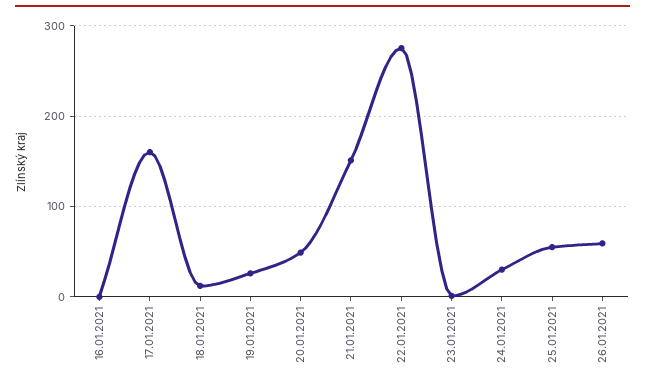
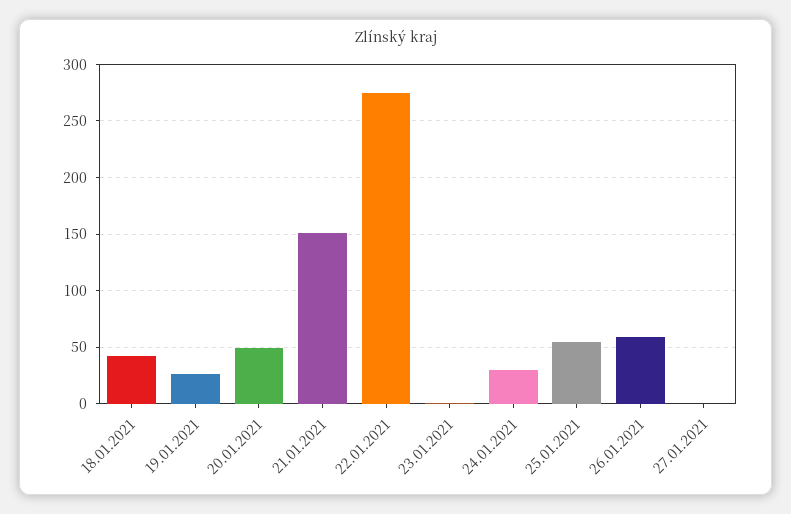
16.01.2021: 0 -> none
17.01.2021: 160 -> none
18.01.2021: 10 -> 40
27.01.2021: none -> 0

